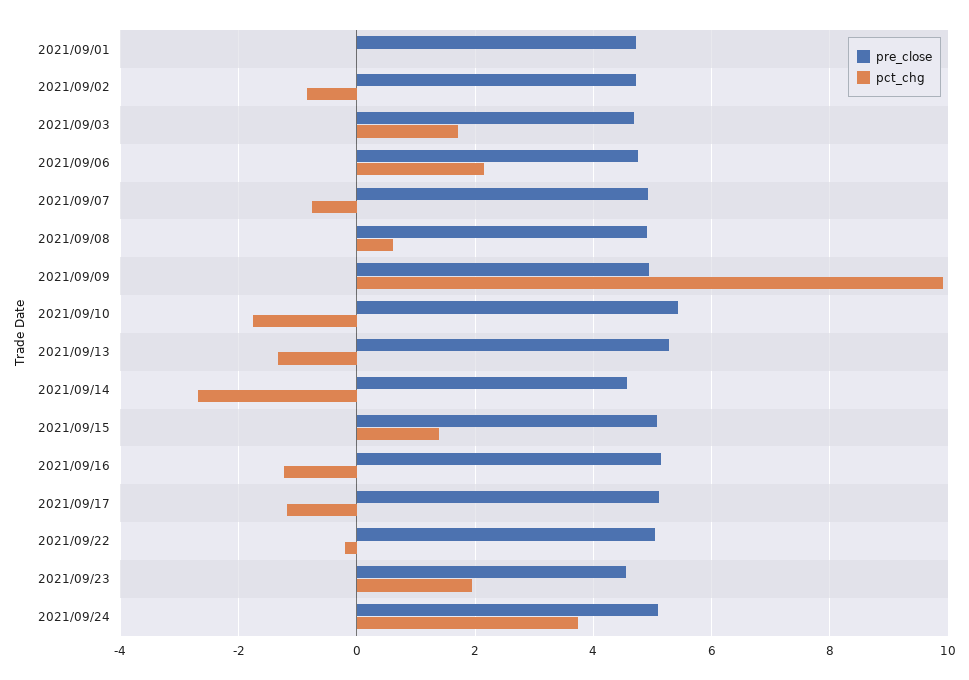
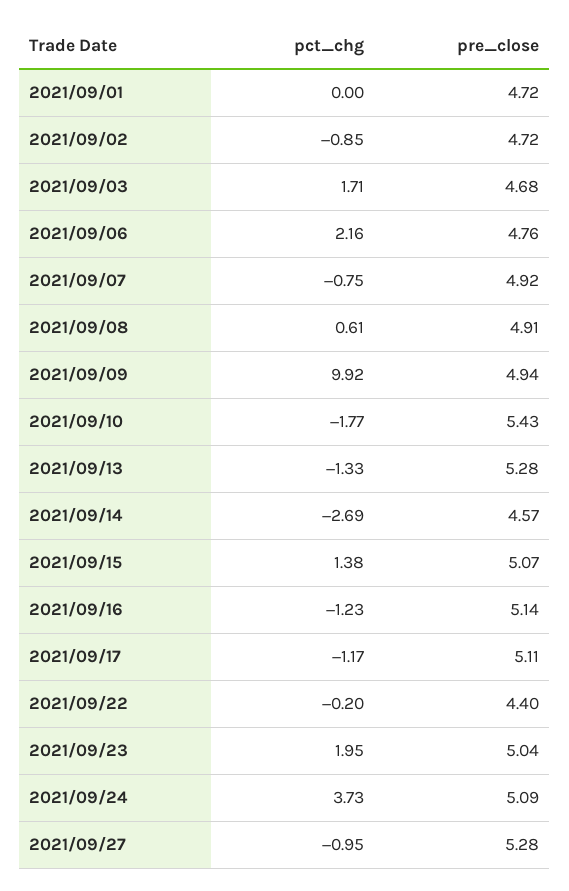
pre_close, 2021/09/22: 5 -> 4.4
pre_close, 2021/09/23: 4.6 -> 5.04
pct_chg, 2021/09/27: none -> -0.95
pre_close, 2021/09/27: none -> 5.28

